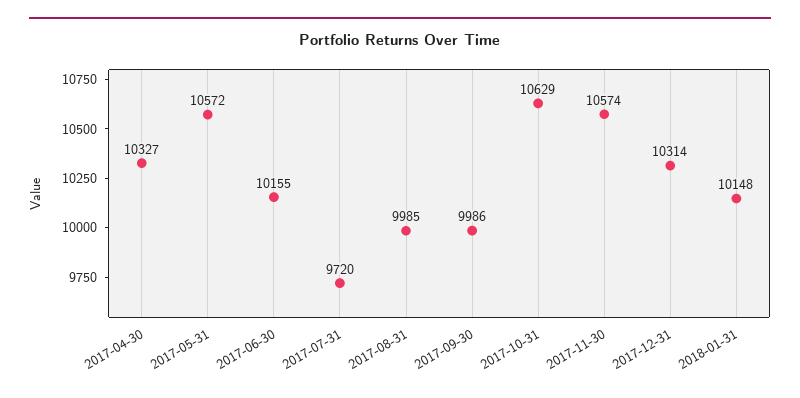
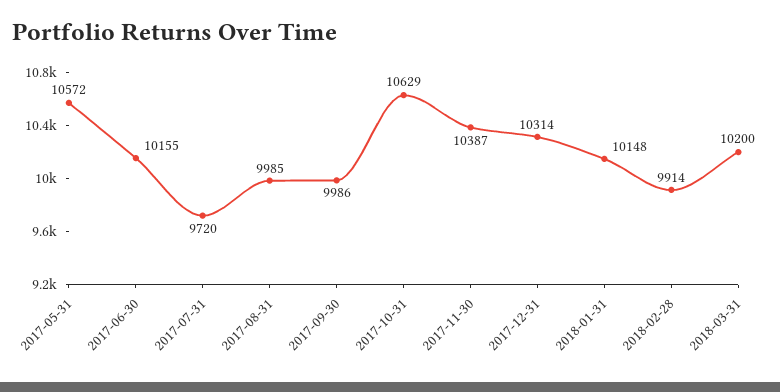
2017-04-30: 10327 -> none
2017-11-30: 10574 -> 10387
2018-02-28: none -> 9914
2018-03-31: none -> 10200

